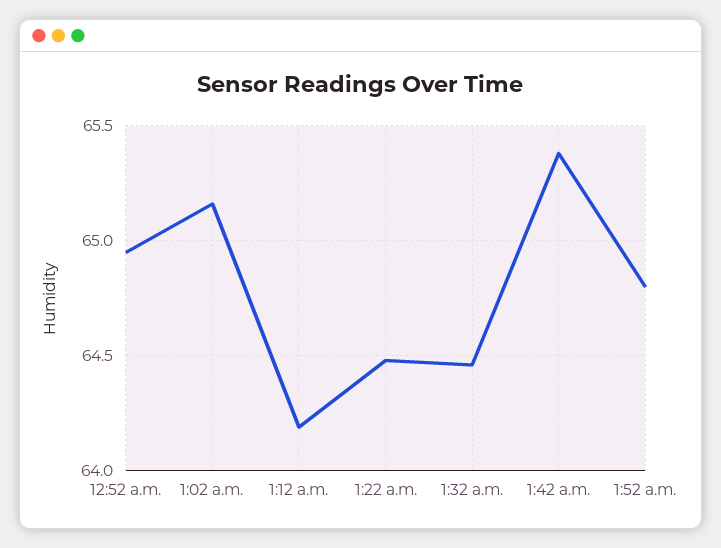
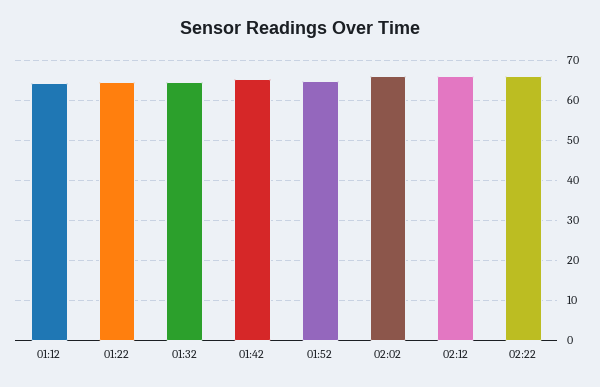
12:52 a.m.: 64.95 -> none
1:02 a.m.: 65.15 -> none
02:02: none -> 66
02:12: none -> 66
02:22: none -> 66

